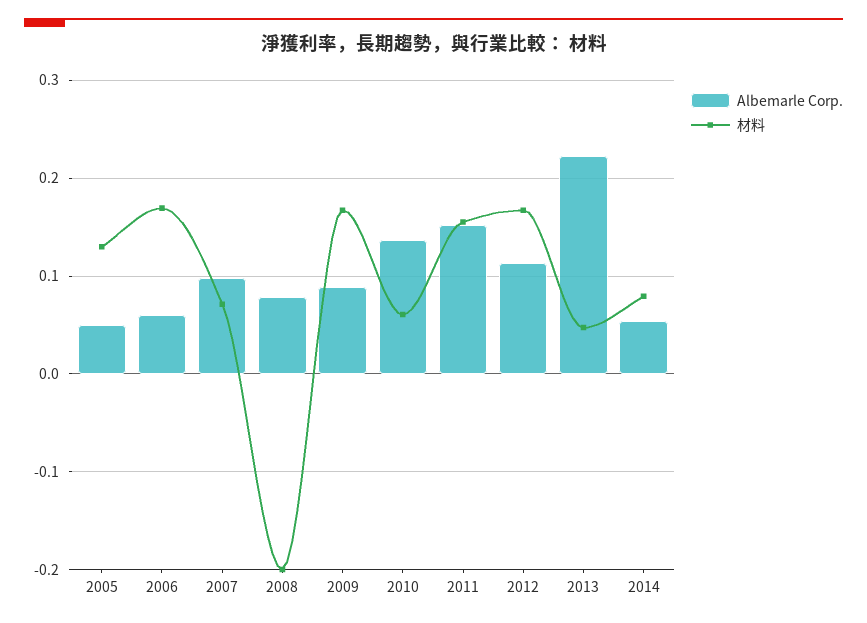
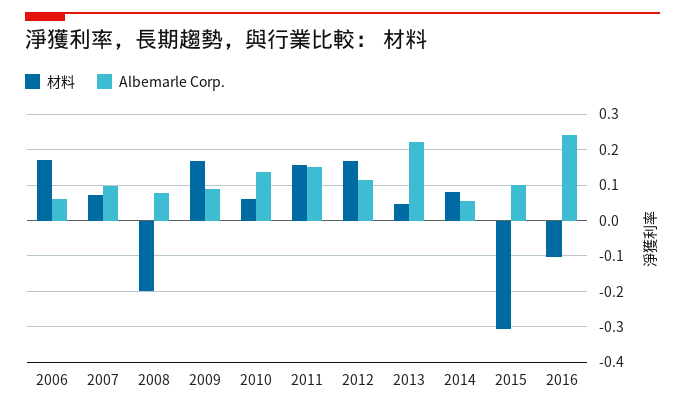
Albemarle Corp., 2005: 0.05 -> none
材料, 2005: 0.13 -> none
材料, 2015: none -> -0.3
Albemarle Corp., 2015: none -> 0.1
材料, 2016: none -> -0.1
Albemarle Corp., 2016: none -> 0.24

